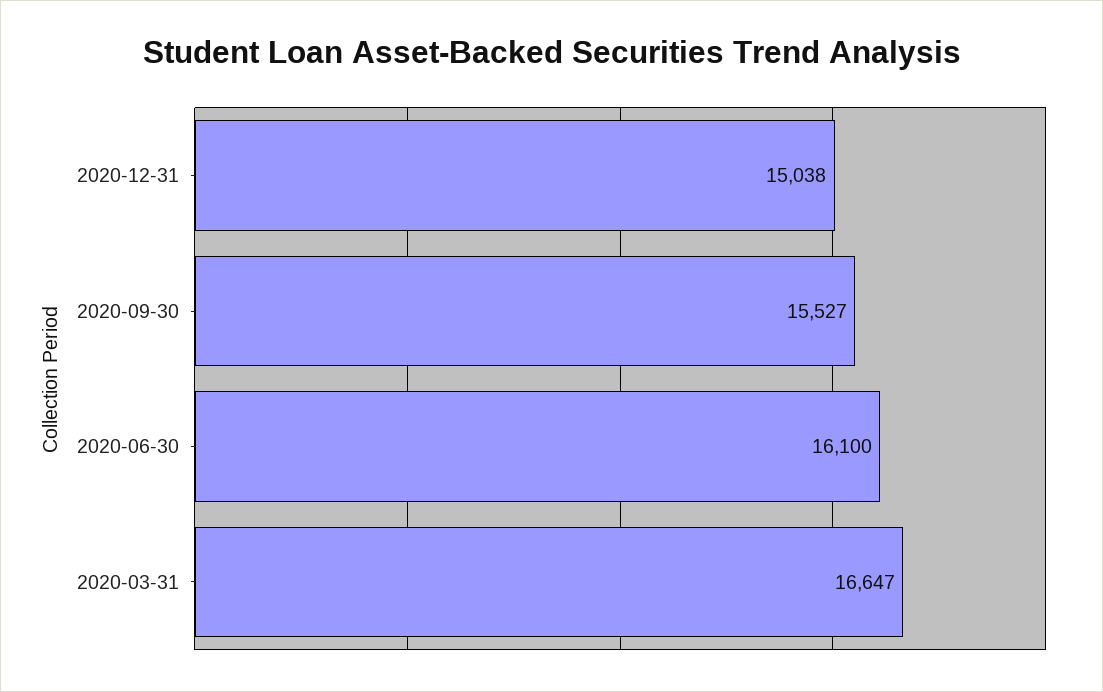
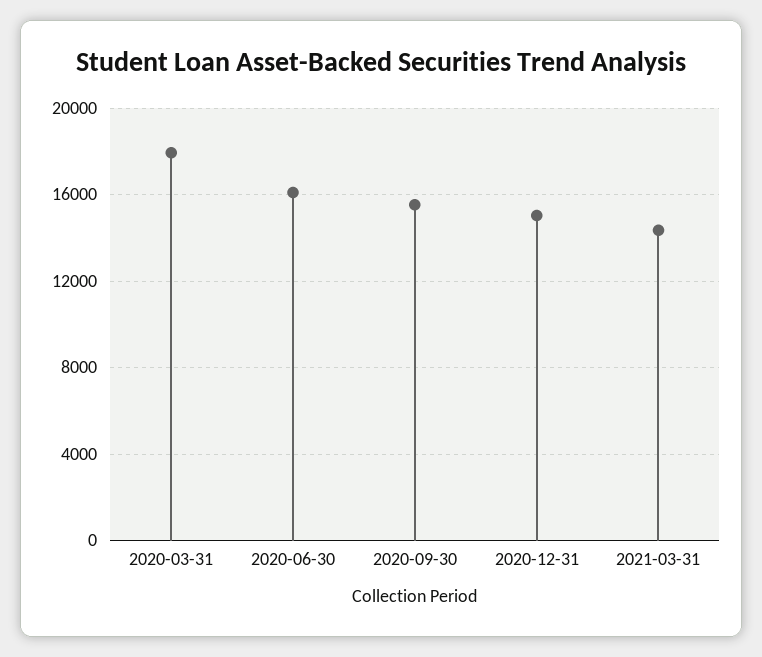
2020-03-31: 16647 -> 18000
2021-03-31: none -> 14500

